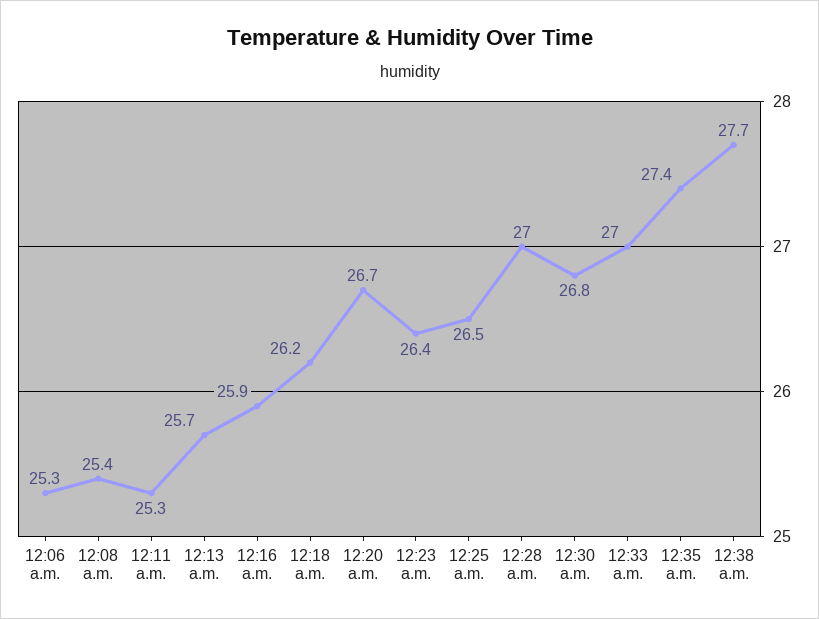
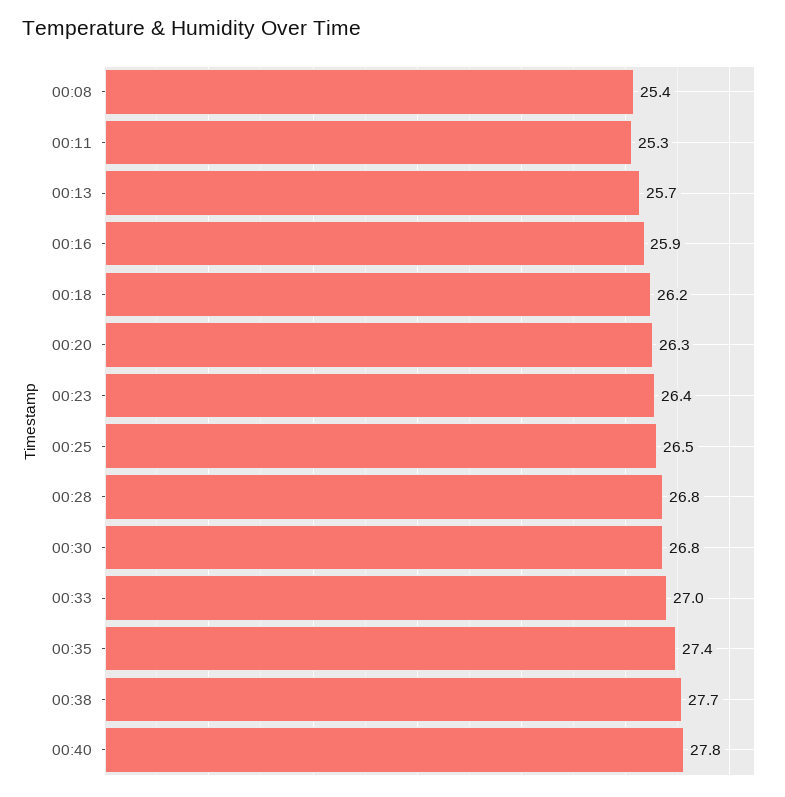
12:06 a.m.: 25.3 -> none
12:20 a.m.: 26.7 -> 26.3
12:28 a.m.: 27 -> 26.8
00:40: none -> 27.8

